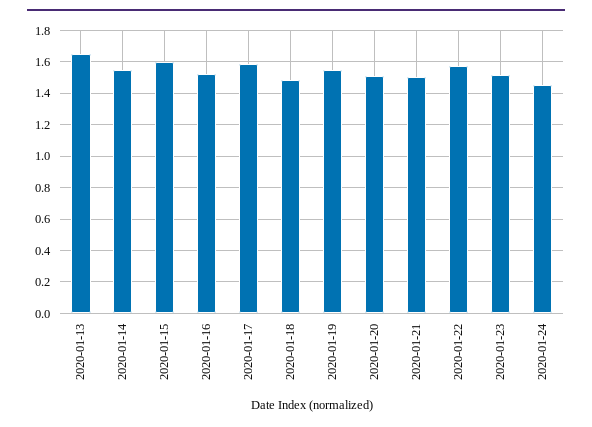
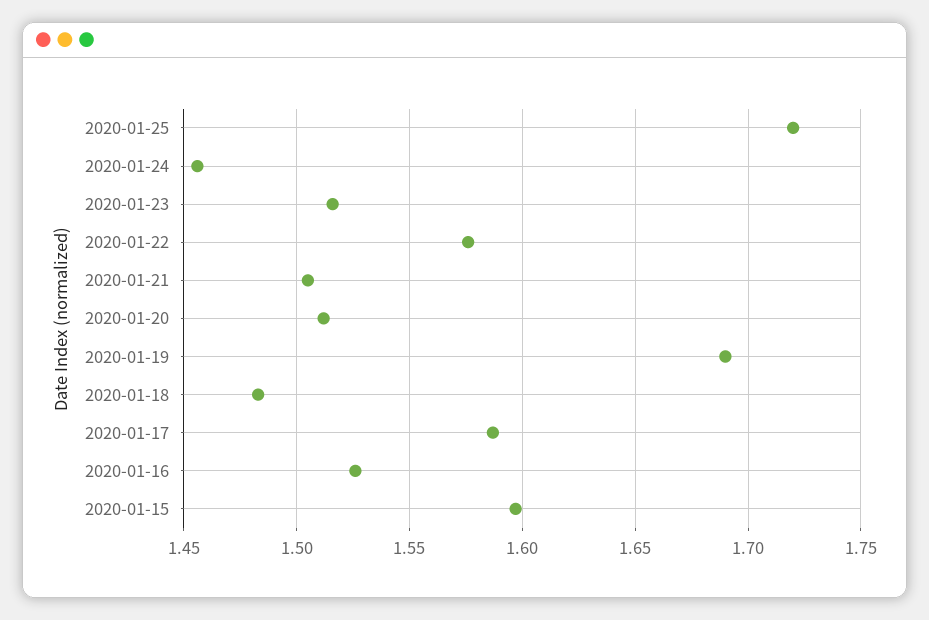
2020-01-13: 1.65 -> none
2020-01-14: 1.55 -> none
2020-01-19: 1.55 -> 1.69
2020-01-25: none -> 1.72

